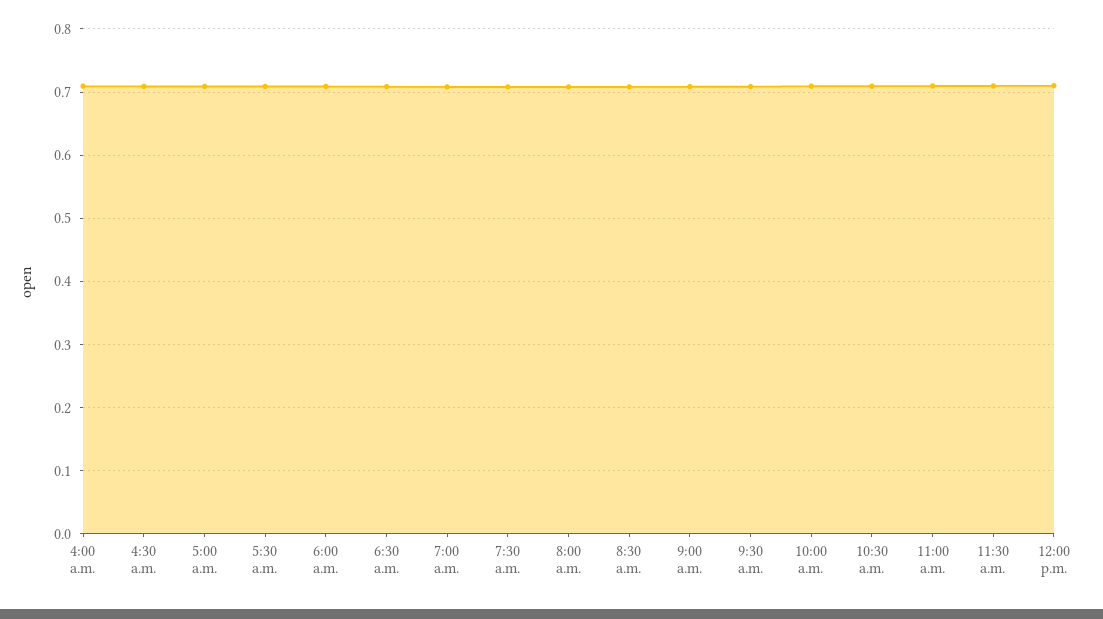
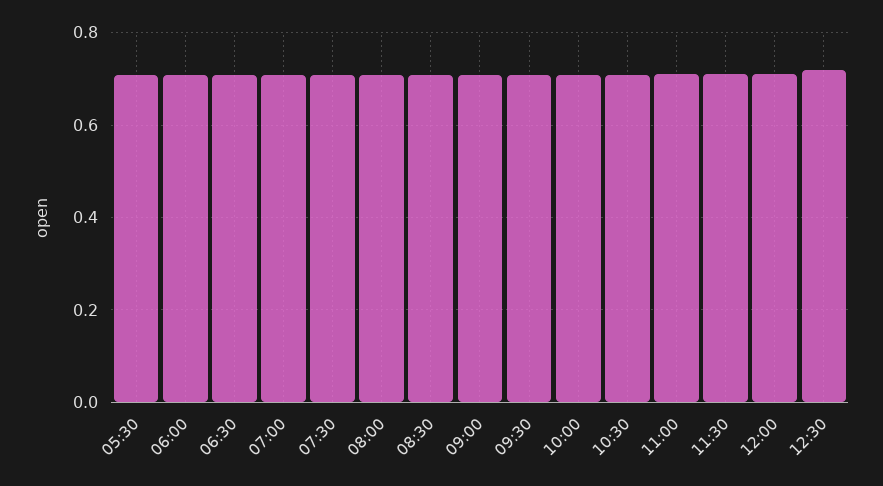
4:00 a.m.: 0.71 -> none
4:30 a.m.: 0.71 -> none
5:00 a.m.: 0.71 -> none
12:30: none -> 0.72

